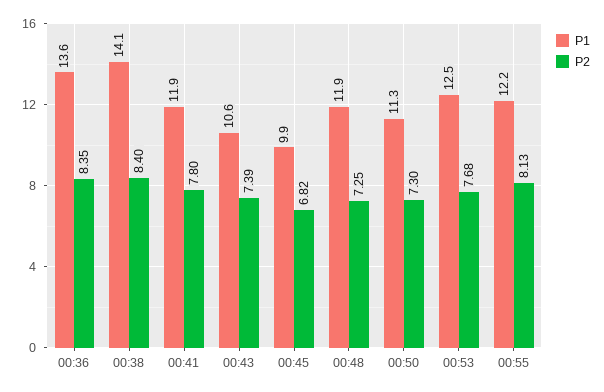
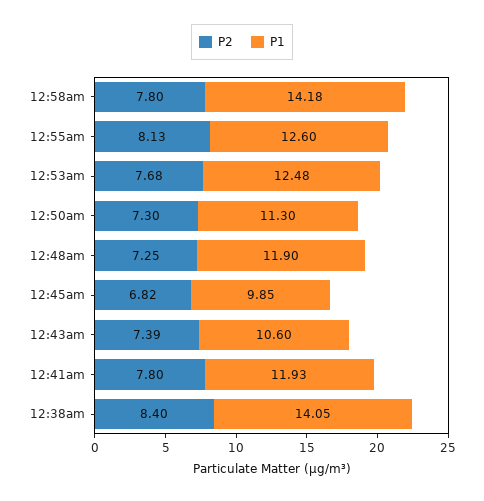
P1, 00:36: 13.6 -> none
P2, 00:36: 8.35 -> none
P1, 00:55: 12.2 -> 12.6
P2, 12:58am: none -> 7.8
P1, 12:58am: none -> 14.18

